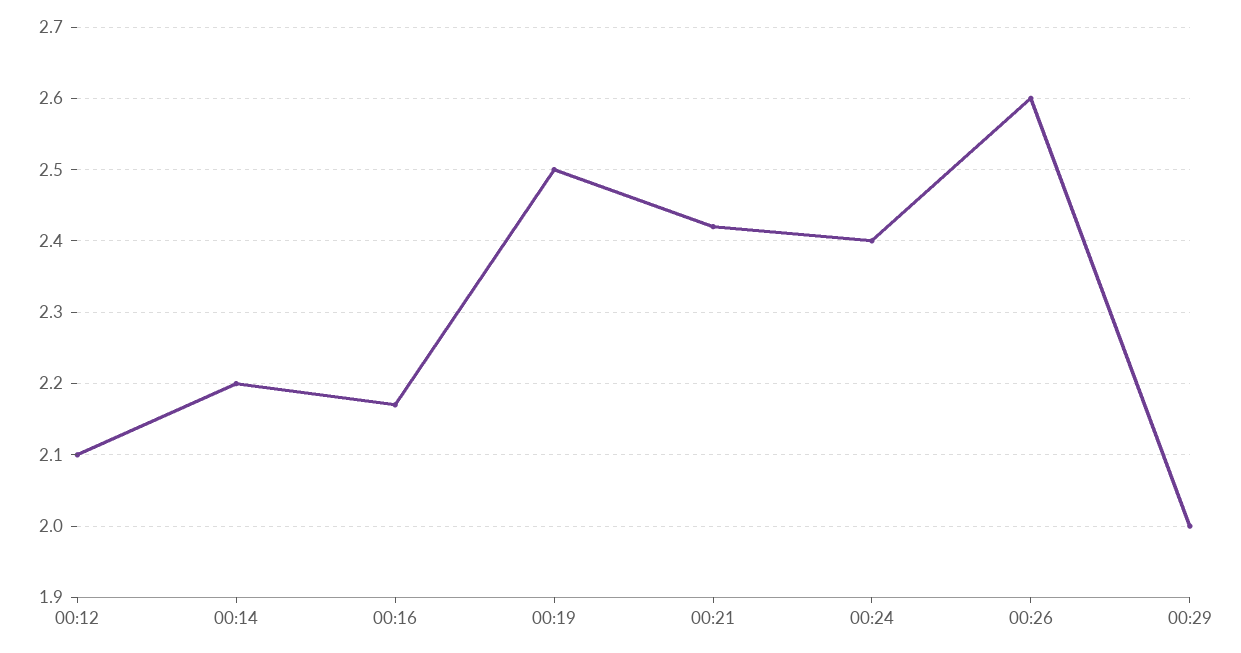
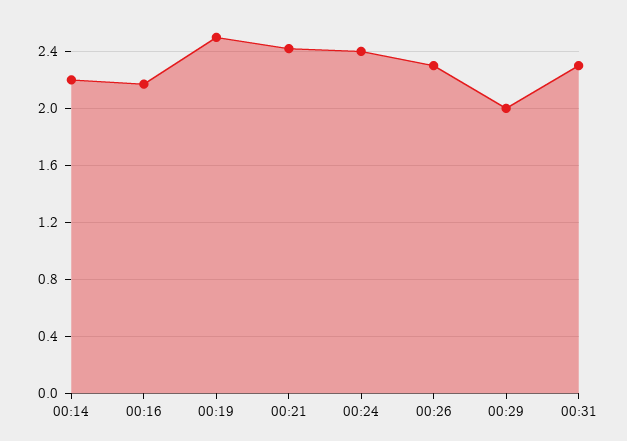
00:12: 2.1 -> none
00:26: 2.6 -> 2.3
00:31: none -> 2.3

